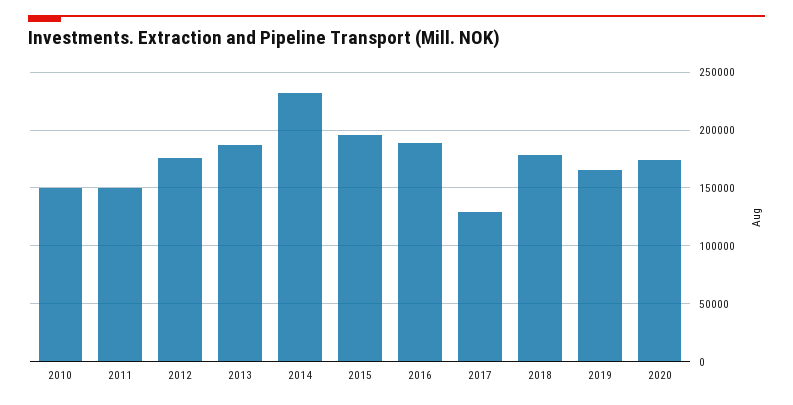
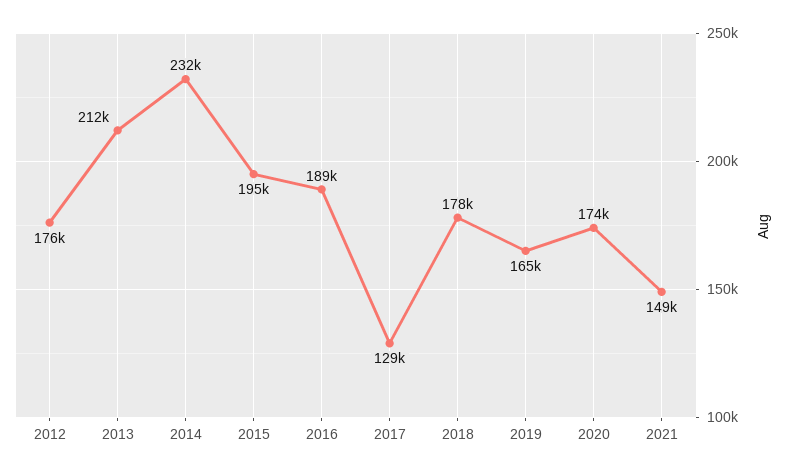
2010: 150000 -> none
2011: 150000 -> none
2013: 190000 -> 212000
2021: none -> 149000

